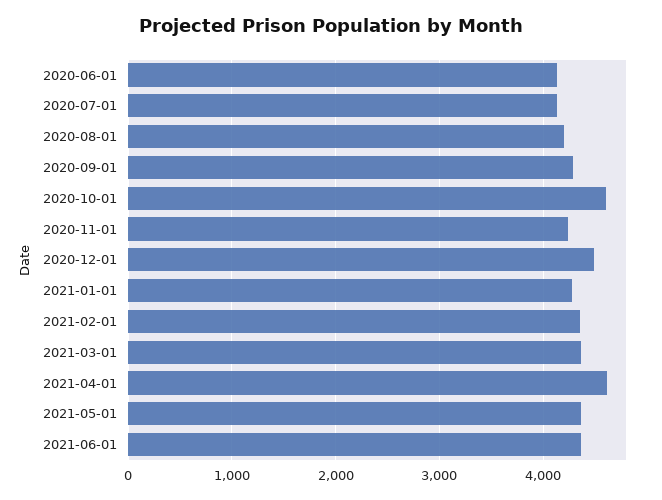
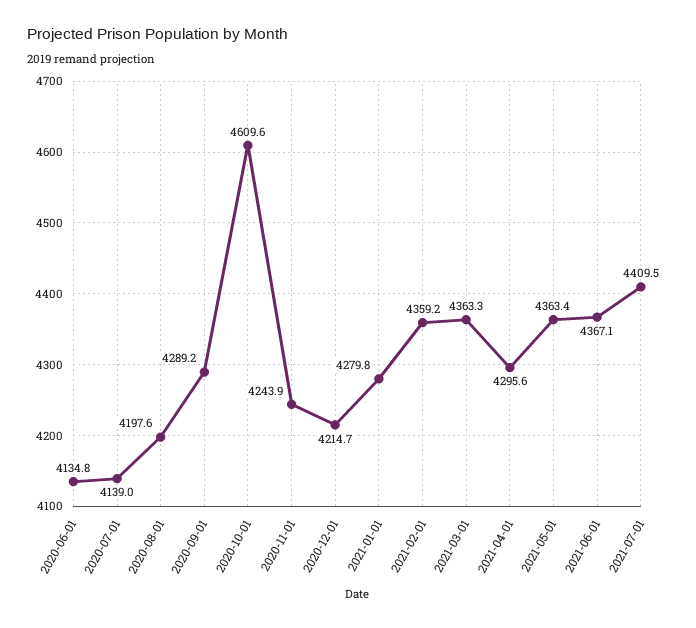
2020-12-01: 4500 -> 4214.7
2021-04-01: 4600 -> 4295.6
2021-07-01: none -> 4409.5

